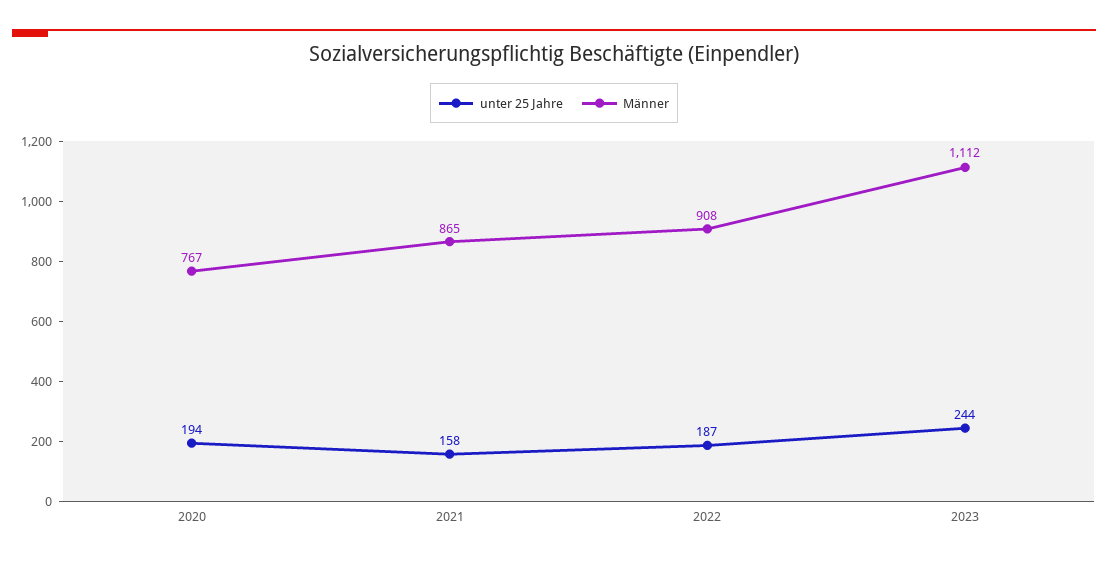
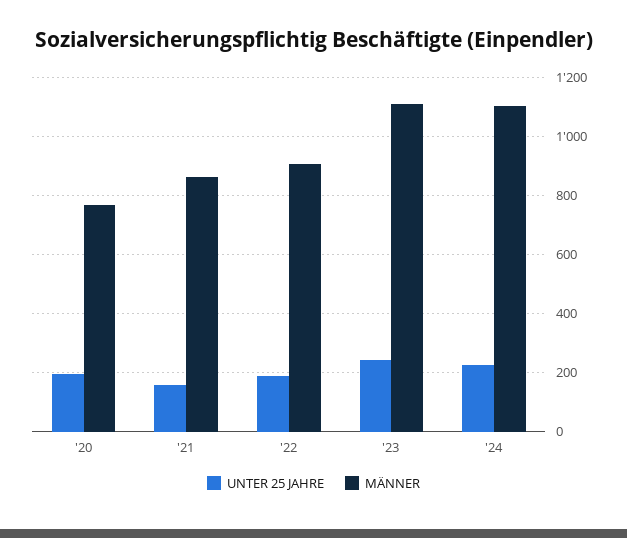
unter 25 Jahre, '24: none -> 225
Männer, '24: none -> 1100

